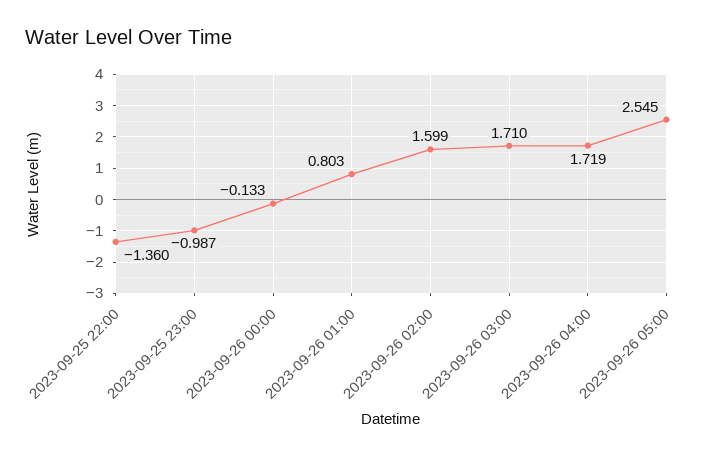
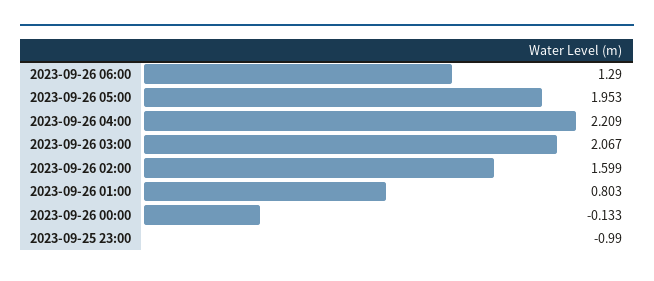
2023-09-25 22:00: -1.36 -> none
2023-09-25 23:00: -0.987 -> -0.99
2023-09-26 03:00: 1.71 -> 2.067
2023-09-26 04:00: 1.719 -> 2.209
2023-09-26 05:00: 2.545 -> 1.953
2023-09-26 06:00: none -> 1.29

